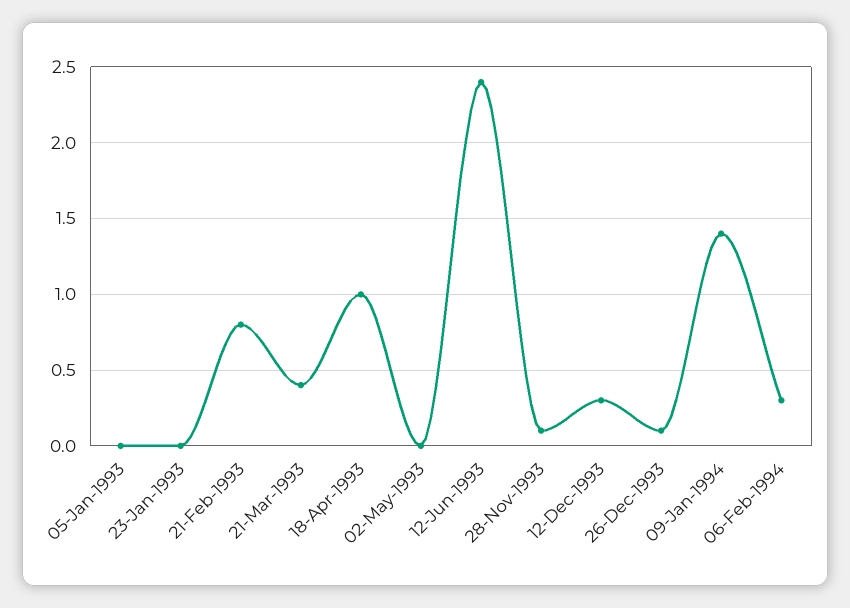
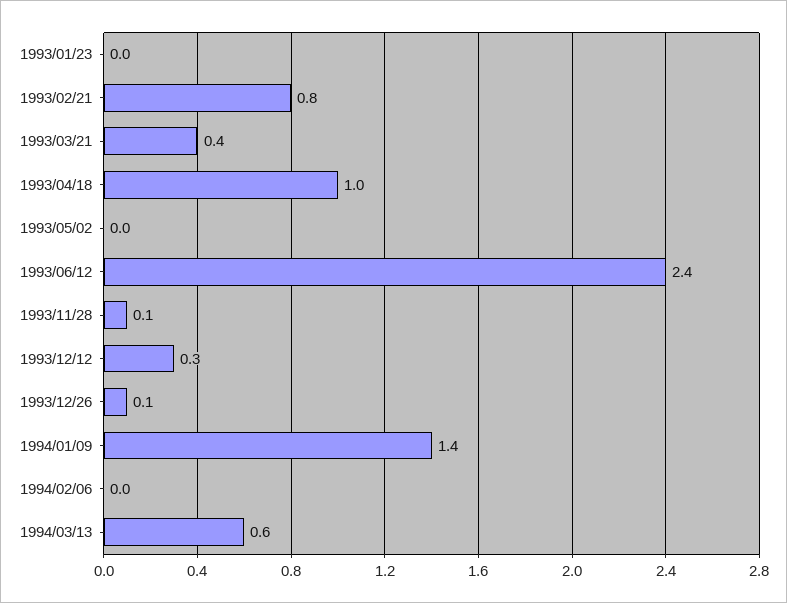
05-Jan-1993: 0 -> none
06-Feb-1994: 0.3 -> 0
1994/03/13: none -> 0.6

